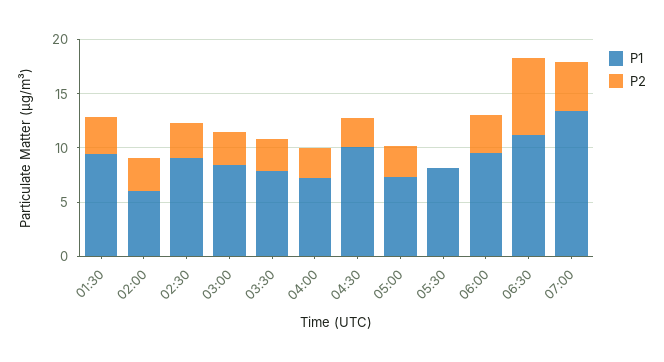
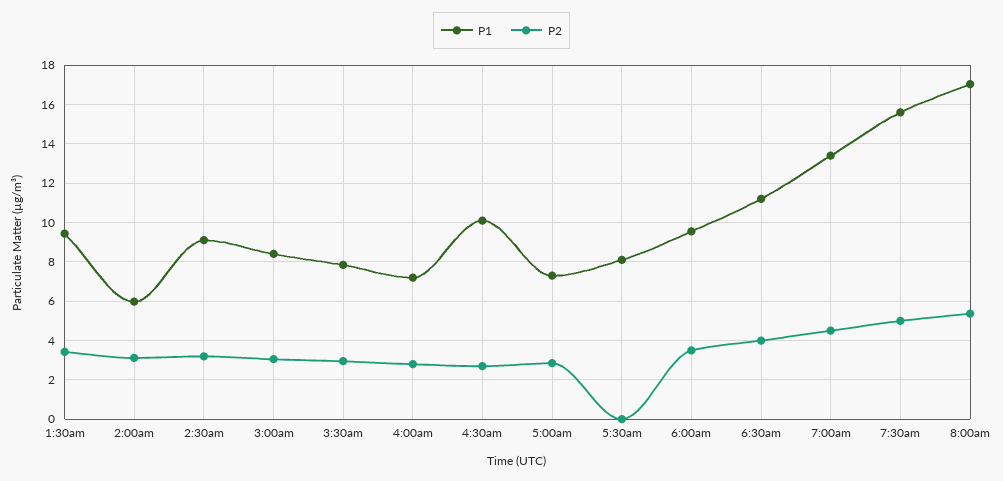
P2, 06:30: 7 -> 4
P1, 7:30am: none -> 15.5
P2, 7:30am: none -> 5
P1, 8:00am: none -> 17
P2, 8:00am: none -> 5.5

